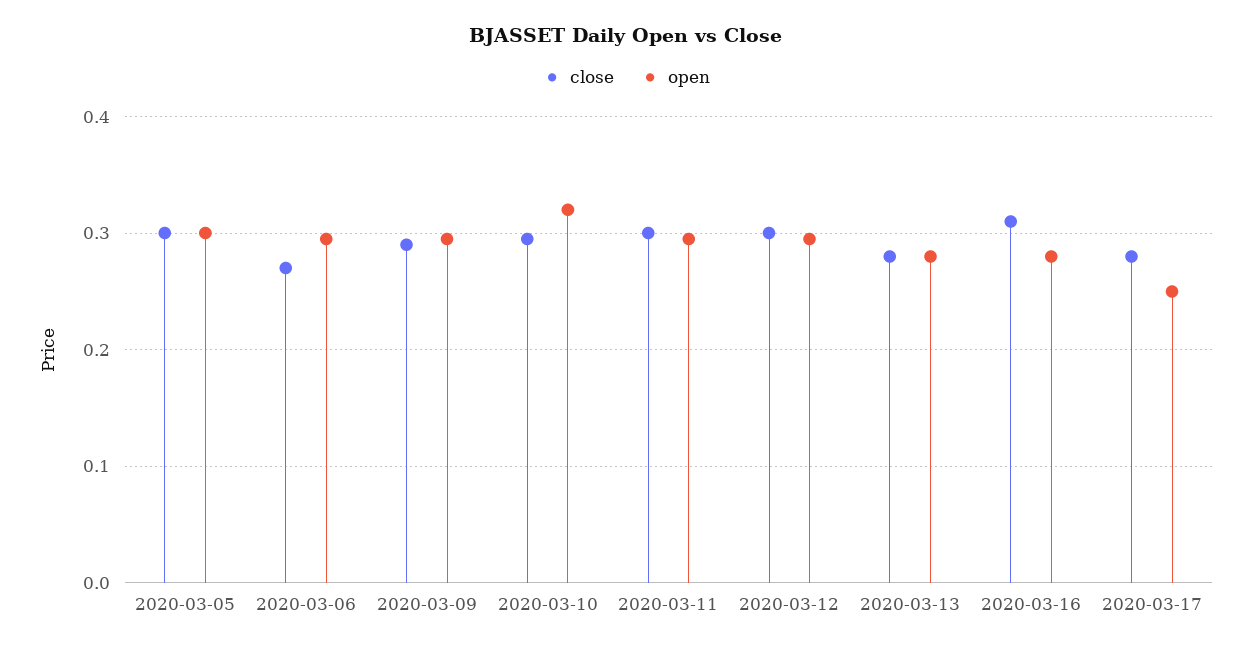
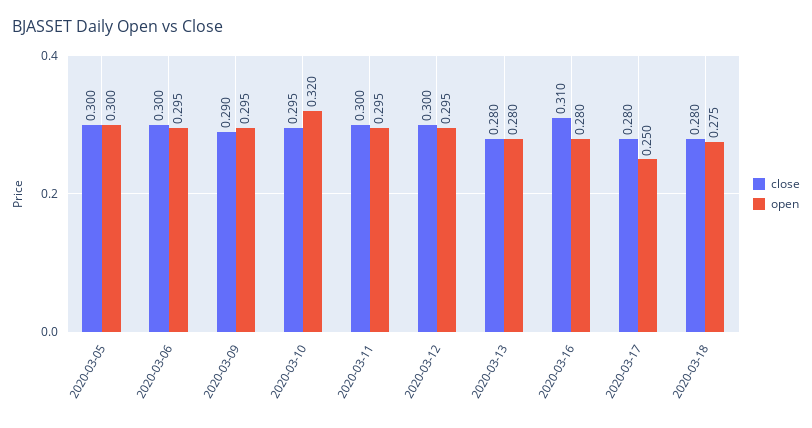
close, 2020-03-06: 0.27 -> 0.3
close, 2020-03-18: none -> 0.28
open, 2020-03-18: none -> 0.275

